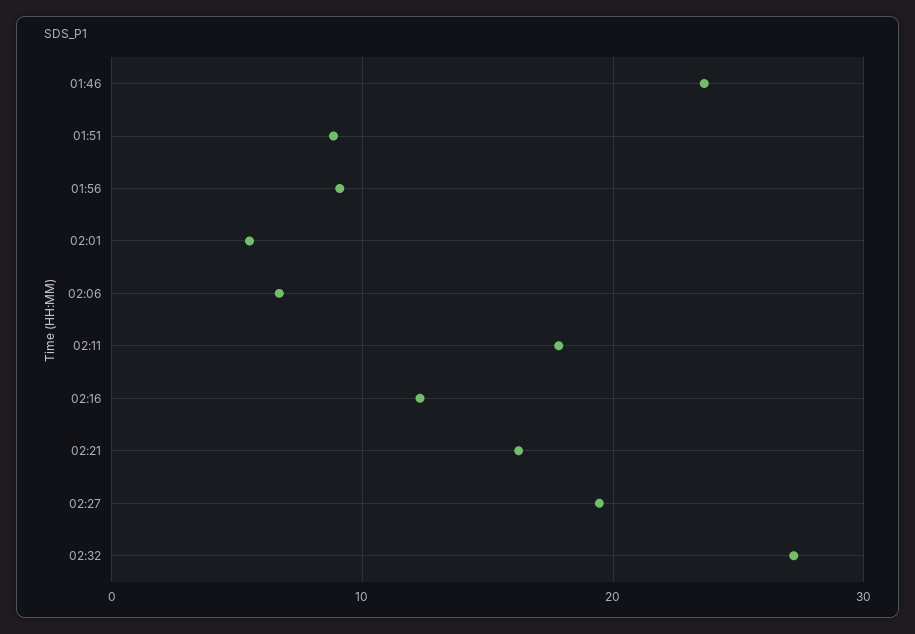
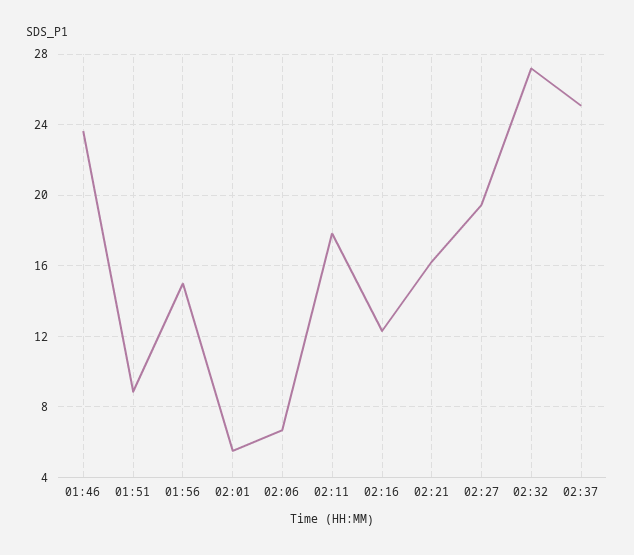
01:56: 9 -> 15
02:37: none -> 25

